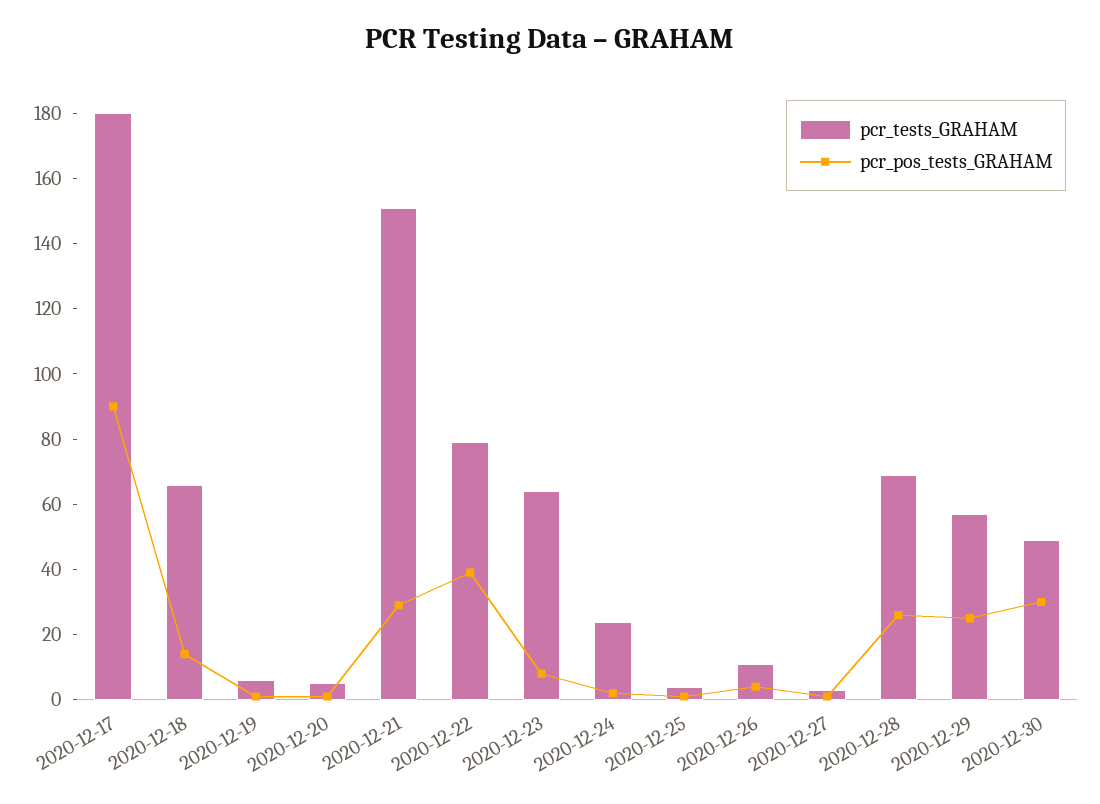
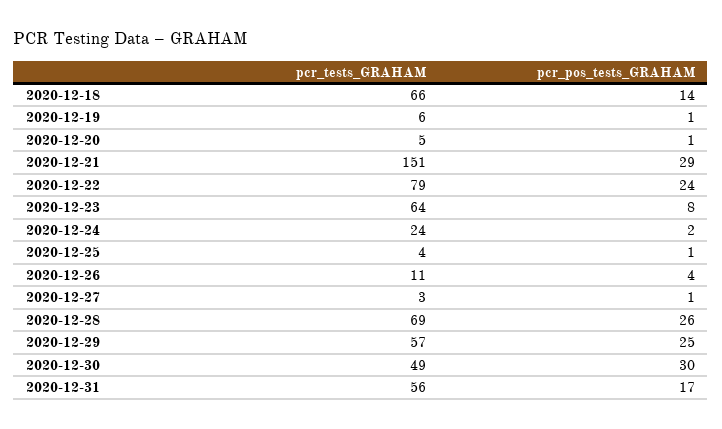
pcr_tests_GRAHAM, 2020-12-17: 180 -> none
pcr_pos_tests_GRAHAM, 2020-12-17: 90 -> none
pcr_pos_tests_GRAHAM, 2020-12-22: 40 -> 24
pcr_tests_GRAHAM, 2020-12-31: none -> 56
pcr_pos_tests_GRAHAM, 2020-12-31: none -> 17

